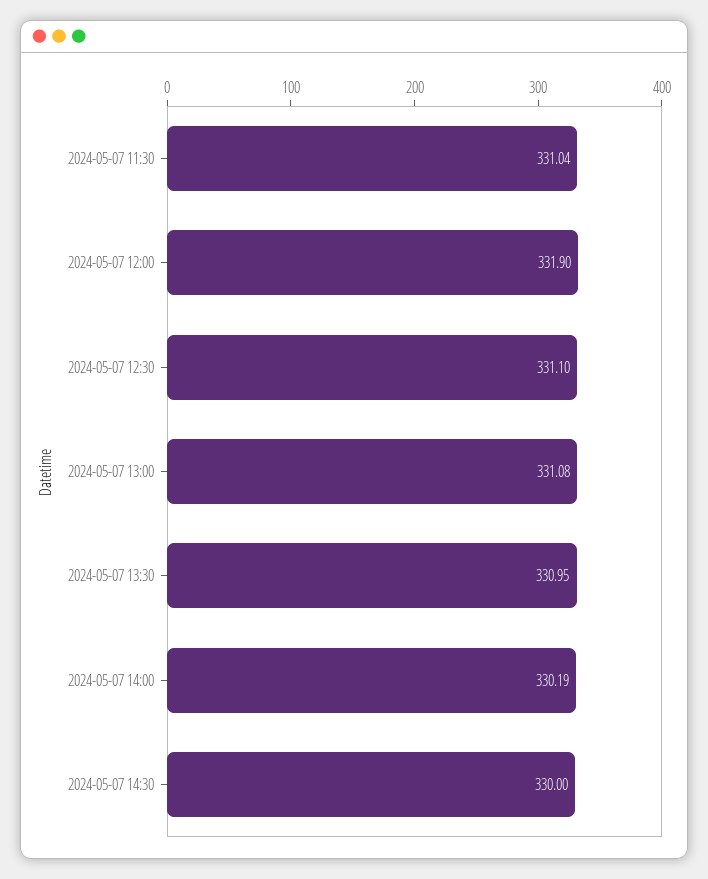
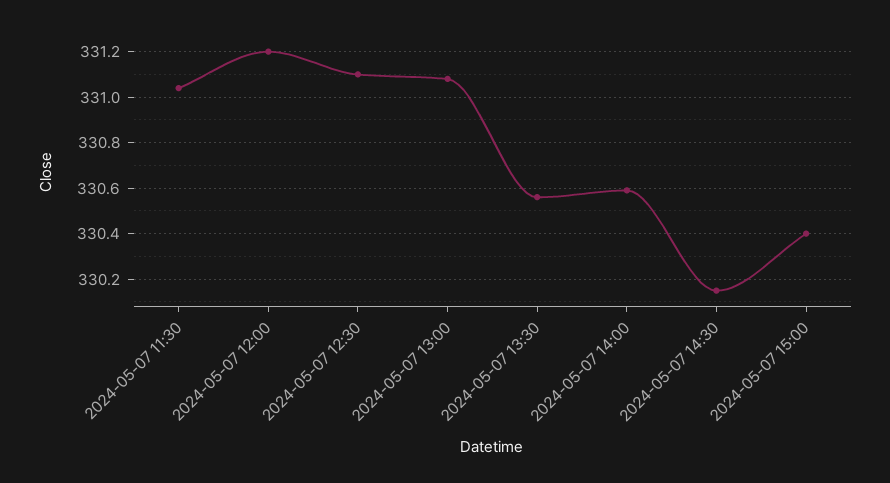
2024-05-07 12:00: 331.9 -> 331.2
2024-05-07 13:30: 330.95 -> 330.55
2024-05-07 14:00: 330.19 -> 330.6
2024-05-07 14:30: 330 -> 330.15
2024-05-07 15:00: none -> 330.4

